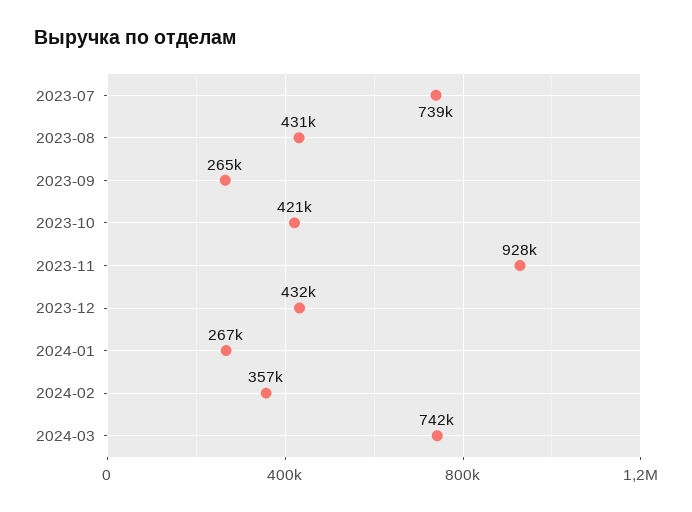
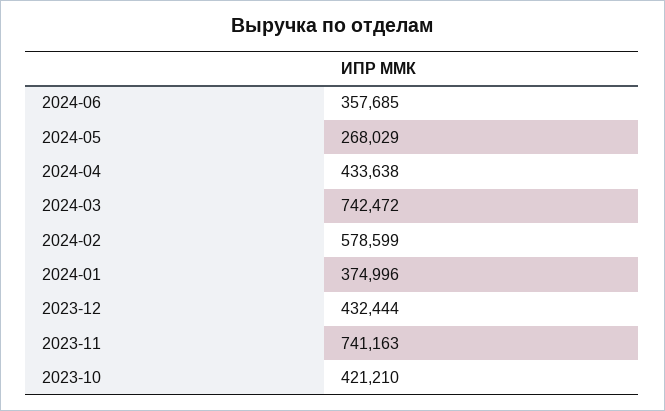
2023-07: 739000 -> none
2023-08: 431000 -> none
2023-09: 265000 -> none
2023-11: 928000 -> 741163
2024-01: 267000 -> 374996
2024-02: 357000 -> 578599
2024-06: none -> 357685
2024-05: none -> 268029
2024-04: none -> 433638

